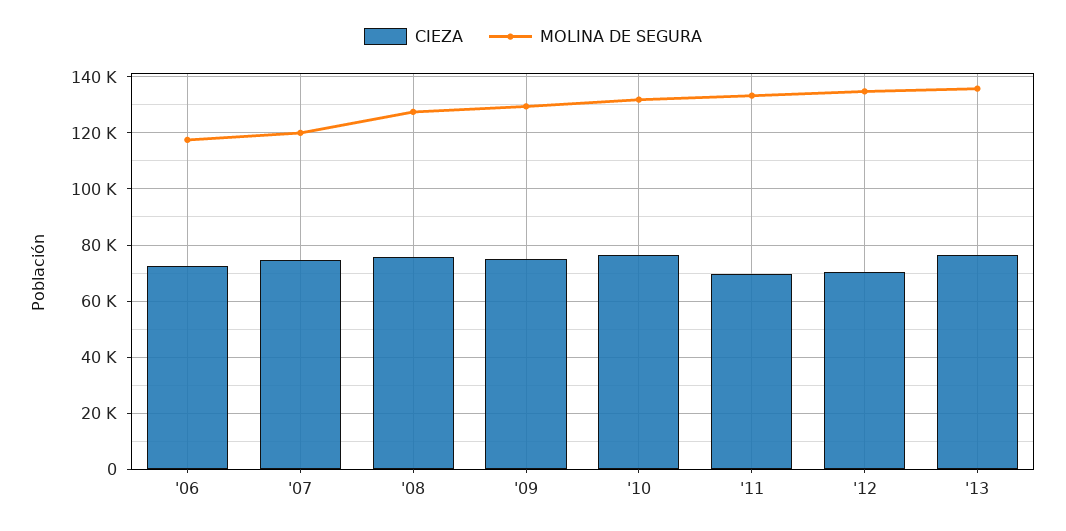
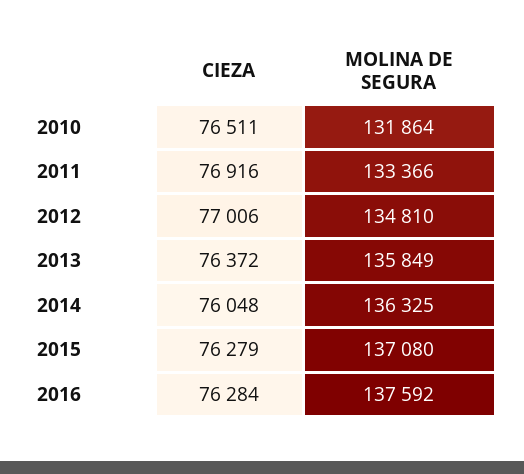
CIEZA, '06: 72500 -> none
MOLINA DE SEGURA, '06: 117500 -> none
CIEZA, '07: 75000 -> none
MOLINA DE SEGURA, '07: 120000 -> none
CIEZA, '08: 75000 -> none
MOLINA DE SEGURA, '08: 127500 -> none
CIEZA, '09: 75000 -> none
MOLINA DE SEGURA, '09: 130000 -> none
CIEZA, '11: 70000 -> 76916
CIEZA, '12: 70000 -> 77006
CIEZA, 2014: none -> 76048
MOLINA DE SEGURA, 2014: none -> 136325
CIEZA, 2015: none -> 76279
MOLINA DE SEGURA, 2015: none -> 137080
CIEZA, 2016: none -> 76284
MOLINA DE SEGURA, 2016: none -> 137592

